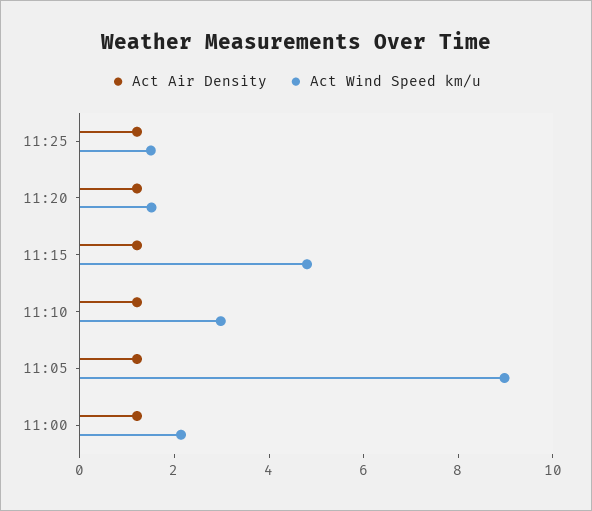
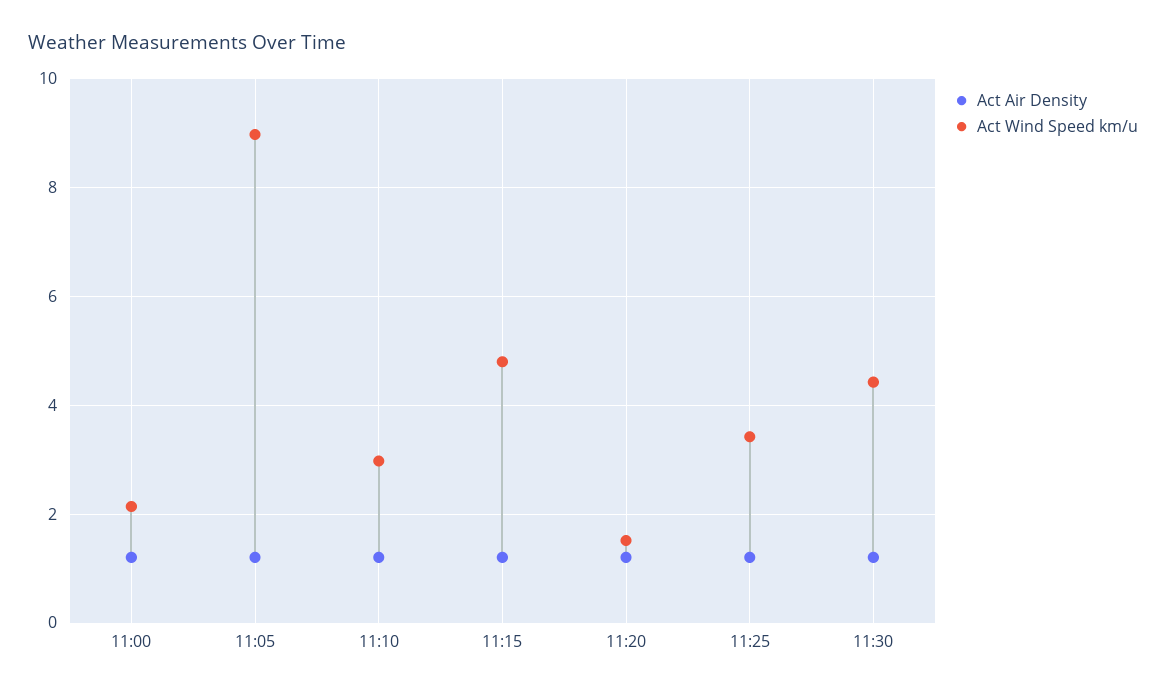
Act Wind Speed km/u, 11:25: 1.5 -> 3.4
Act Air Density, 11:30: none -> 1.2
Act Wind Speed km/u, 11:30: none -> 4.4

